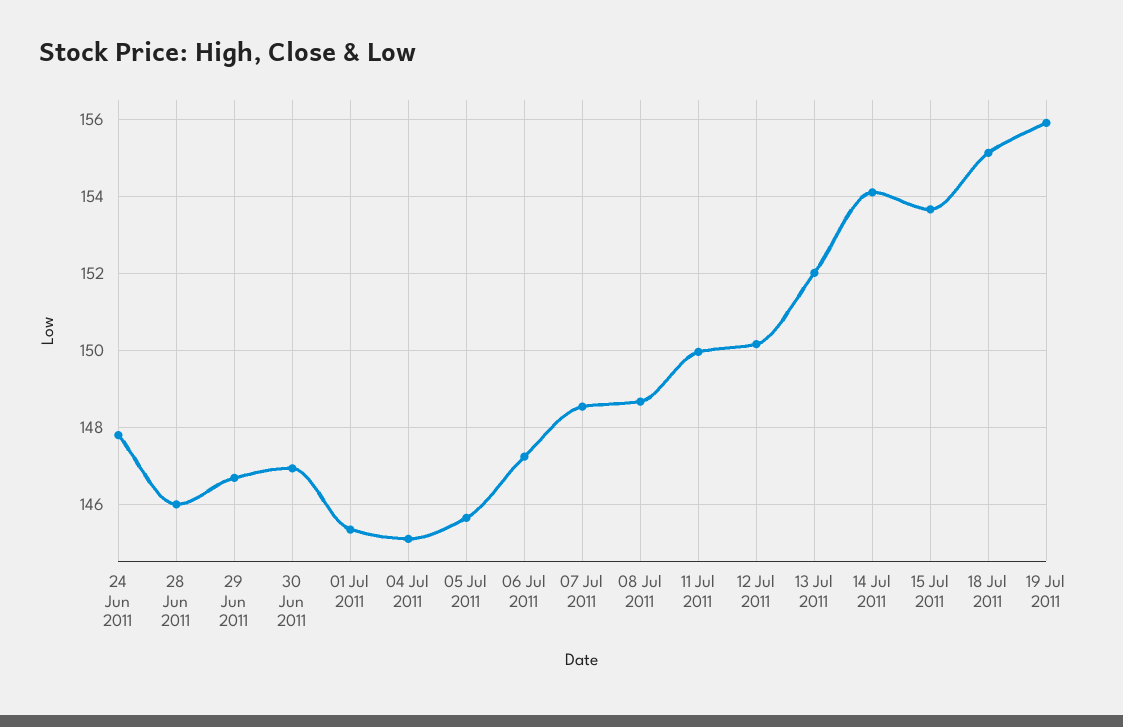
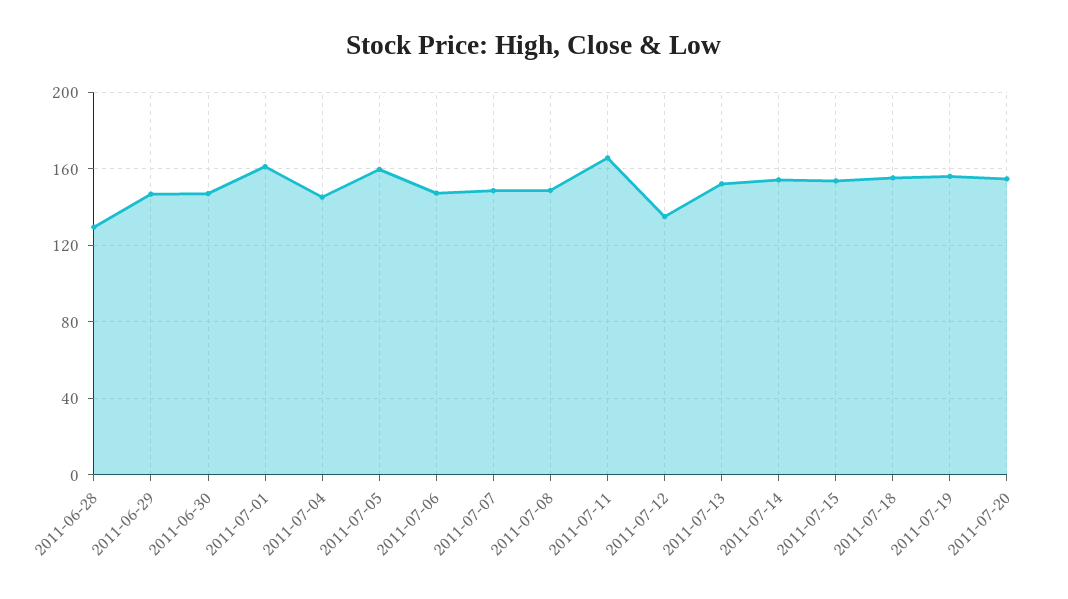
24 Jun 2011: 147.8 -> none
28 Jun 2011: 146 -> 130
01 Jul 2011: 145.4 -> 160
05 Jul 2011: 145.6 -> 160
11 Jul 2011: 150 -> 165
12 Jul 2011: 150.2 -> 135
2011-07-20: none -> 155

